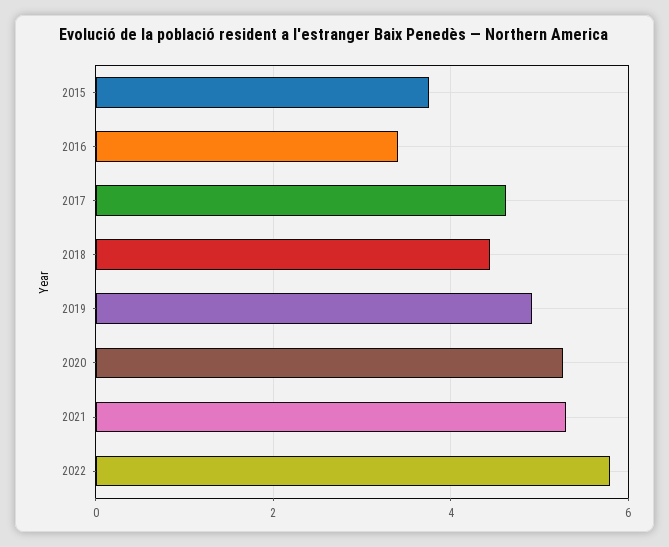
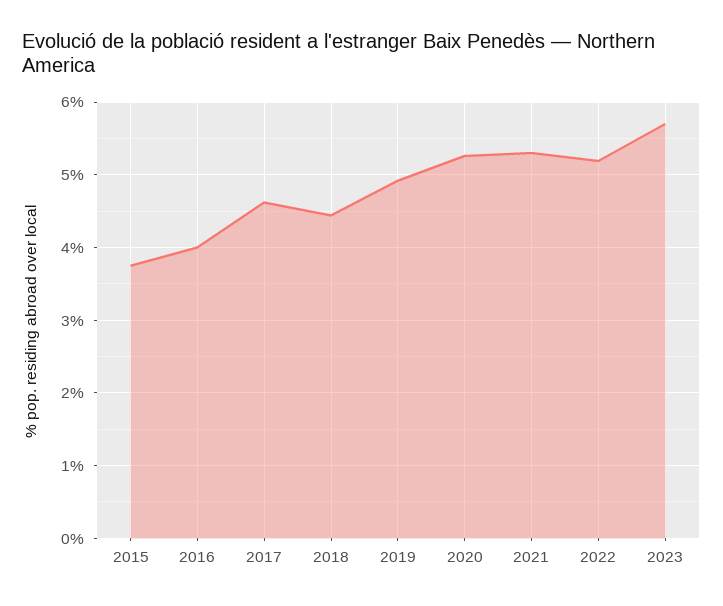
2016: 3.4 -> 4
2022: 5.8 -> 5.2
2023: none -> 5.7

